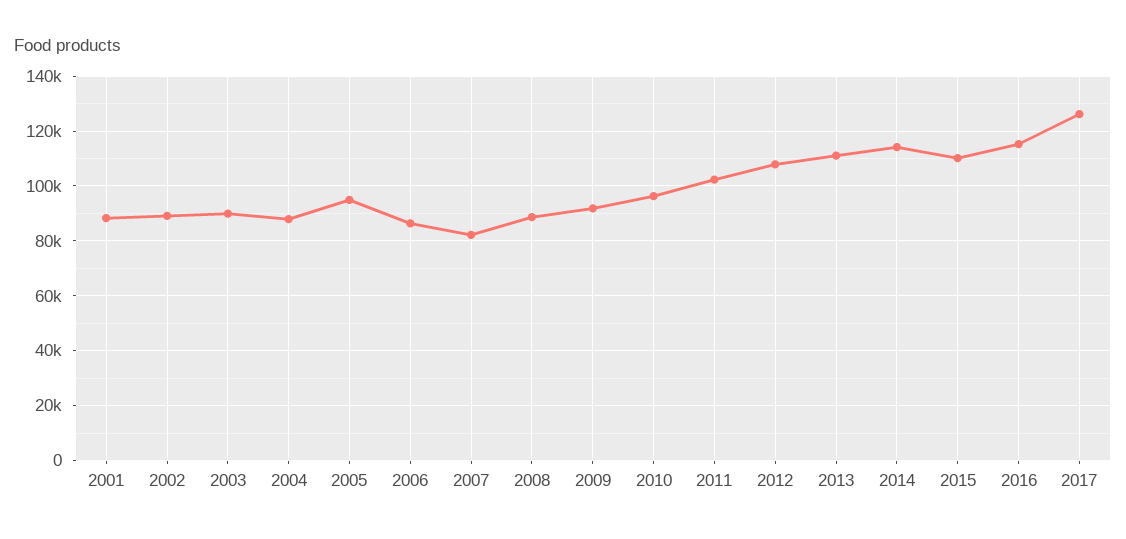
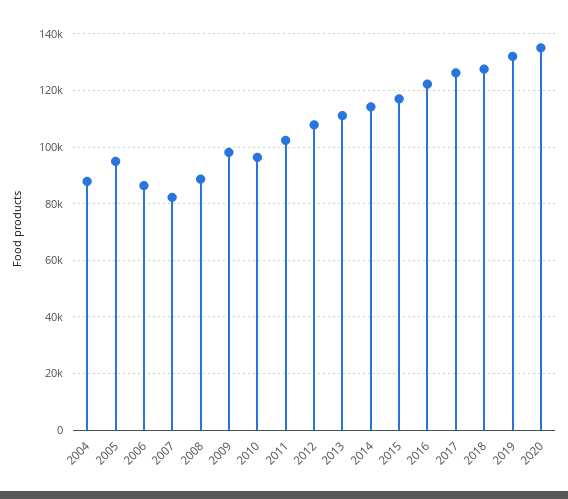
2001: 87500 -> none
2002: 90000 -> none
2003: 90000 -> none
2009: 92500 -> 97500
2015: 110000 -> 117500
2016: 115000 -> 122500
2018: none -> 127500
2019: none -> 132500
2020: none -> 135000

